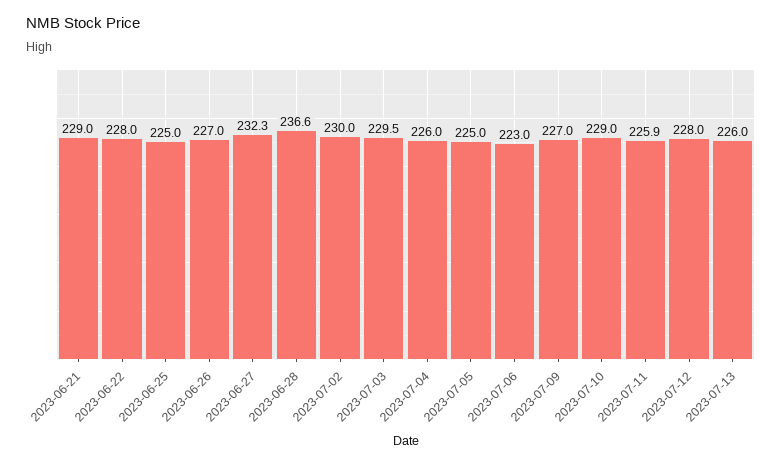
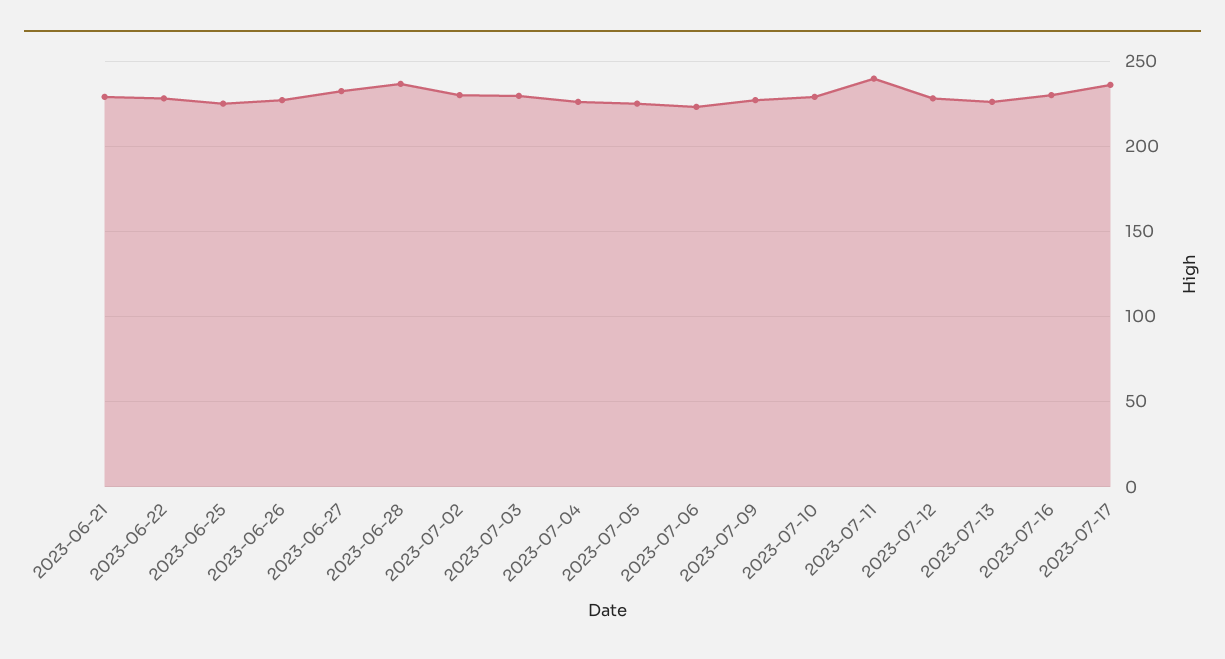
2023-07-11: 225.9 -> 240
2023-07-16: none -> 230
2023-07-17: none -> 235

